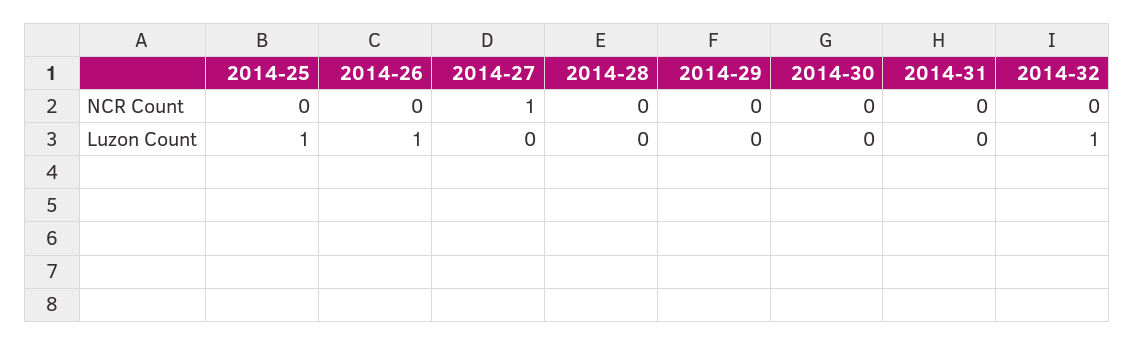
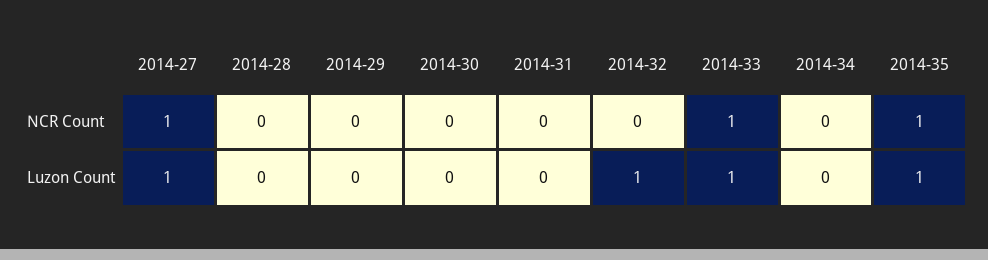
2014-25, NCR Count: 0 -> none
2014-26, NCR Count: 0 -> none
2014-25, Luzon Count: 1 -> none
2014-26, Luzon Count: 1 -> none
2014-27, Luzon Count: 0 -> 1
2014-33, NCR Count: none -> 1
2014-34, NCR Count: none -> 0
2014-35, NCR Count: none -> 1
2014-33, Luzon Count: none -> 1
2014-34, Luzon Count: none -> 0
2014-35, Luzon Count: none -> 1

